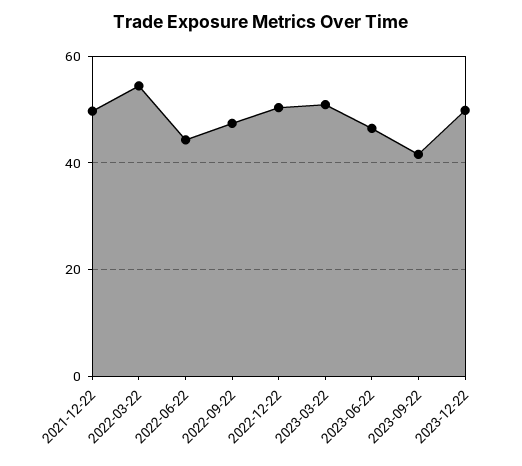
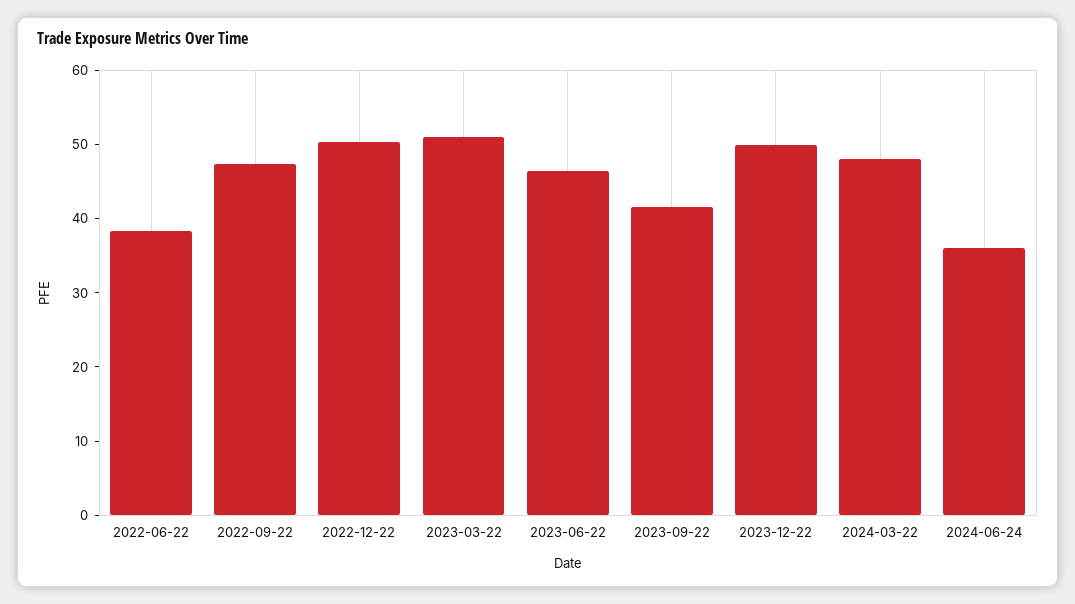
2021-12-22: 50 -> none
2022-03-22: 54 -> none
2022-06-22: 44 -> 38
2024-03-22: none -> 48
2024-06-24: none -> 36

